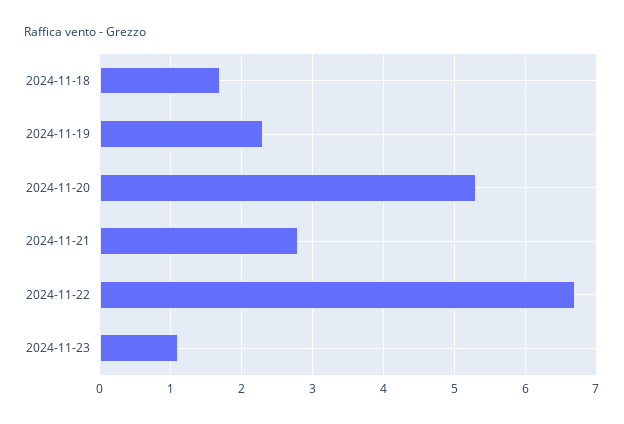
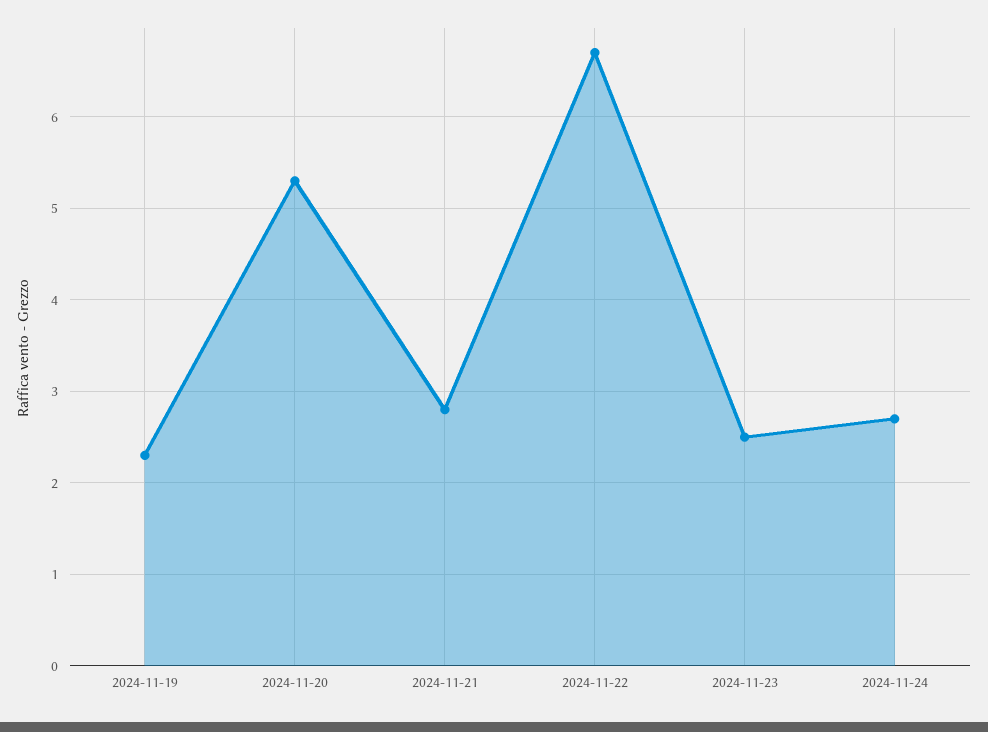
2024-11-18: 1.7 -> none
2024-11-23: 1.1 -> 2.5
2024-11-24: none -> 2.7

